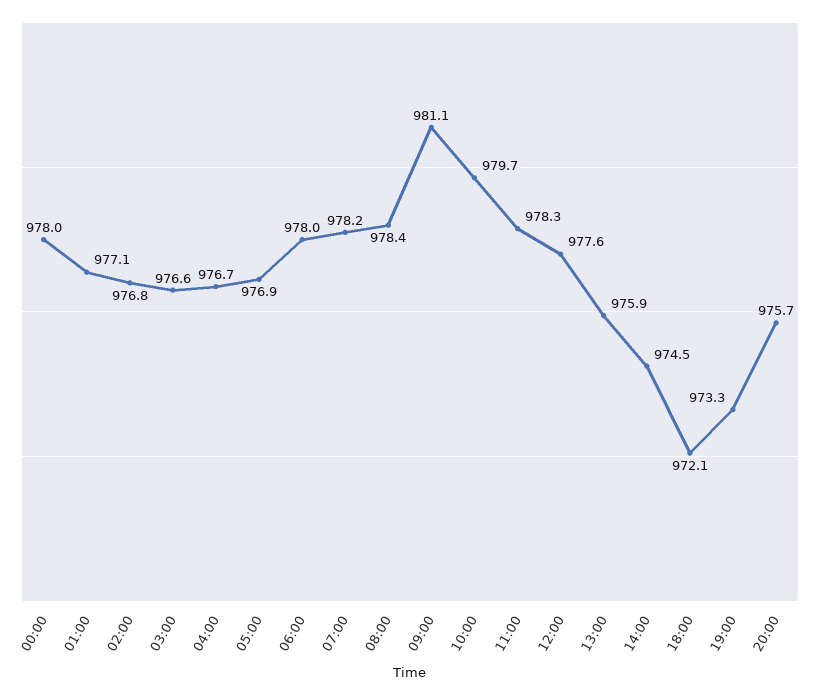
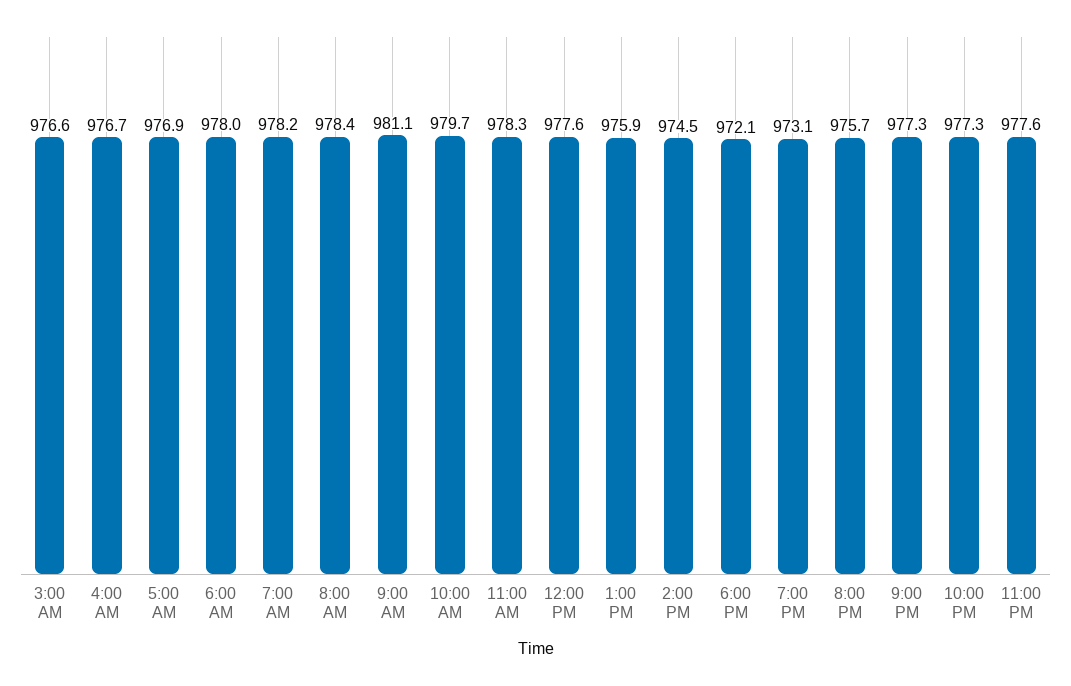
00:00: 978 -> none
01:00: 977.1 -> none
02:00: 976.8 -> none
19:00: 973.3 -> 973.1
9:00 PM: none -> 977.3
10:00 PM: none -> 977.3
11:00 PM: none -> 977.6

